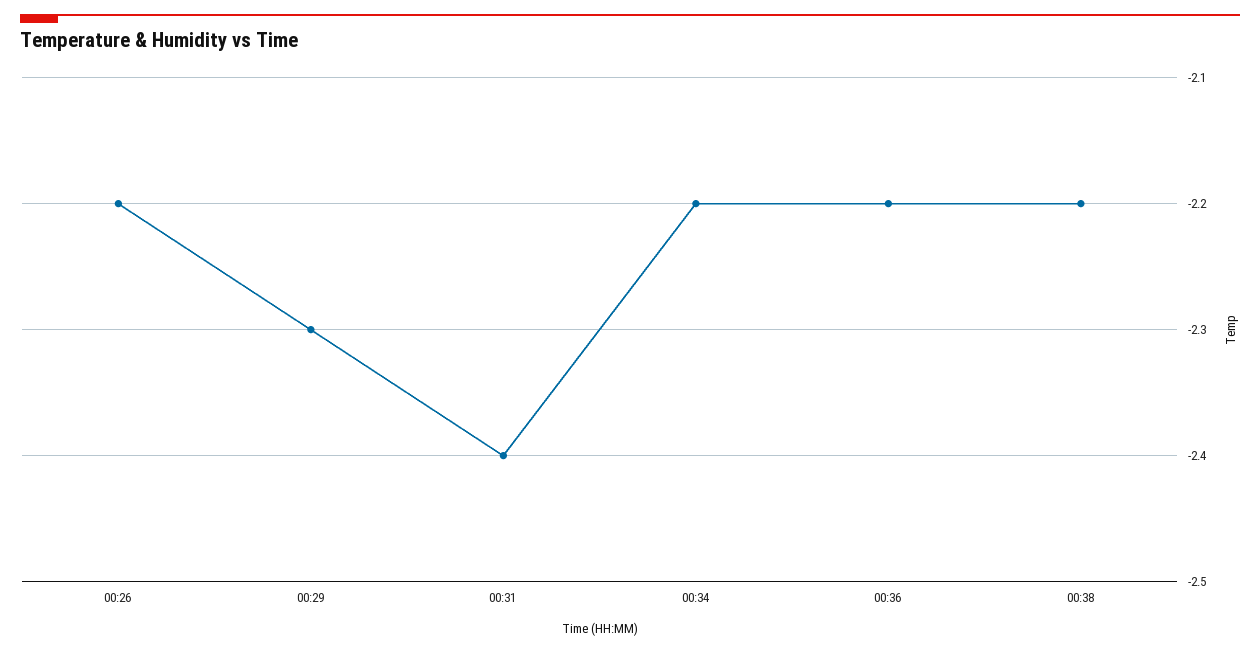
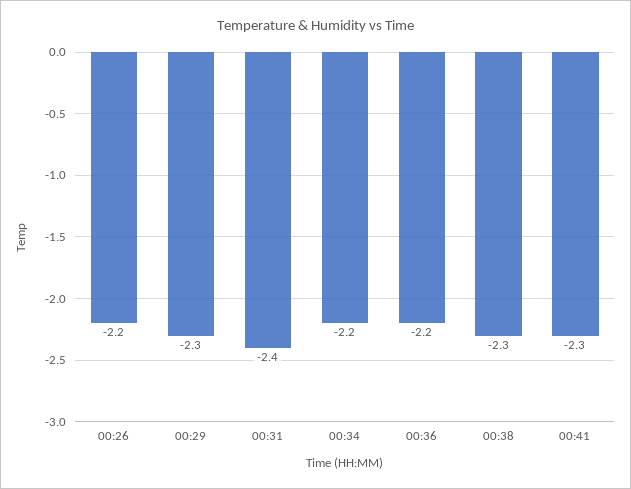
00:38: -2.2 -> -2.3
00:41: none -> -2.3

